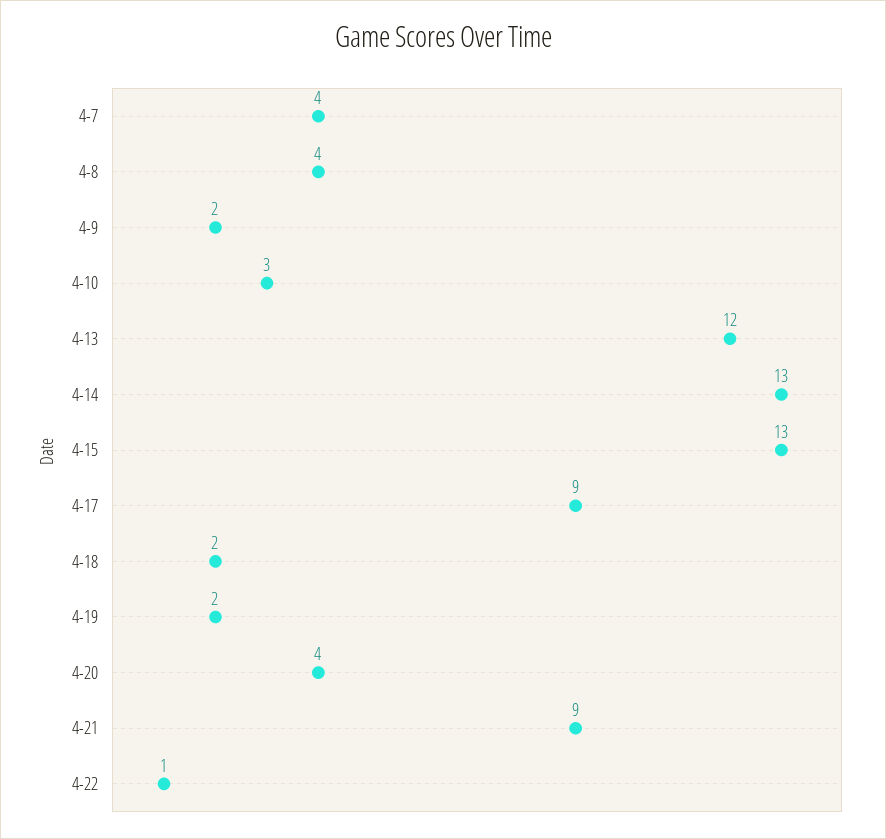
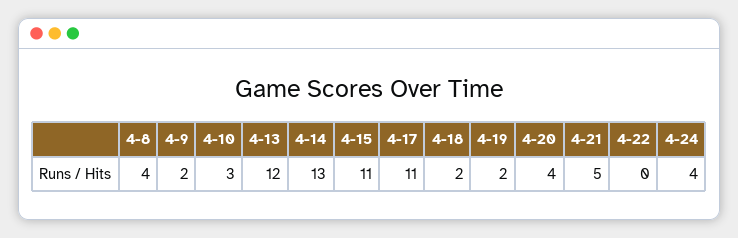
4-7: 4 -> none
4-15: 13 -> 11
4-17: 9 -> 11
4-21: 9 -> 5
4-22: 1 -> 0
4-24: none -> 4

